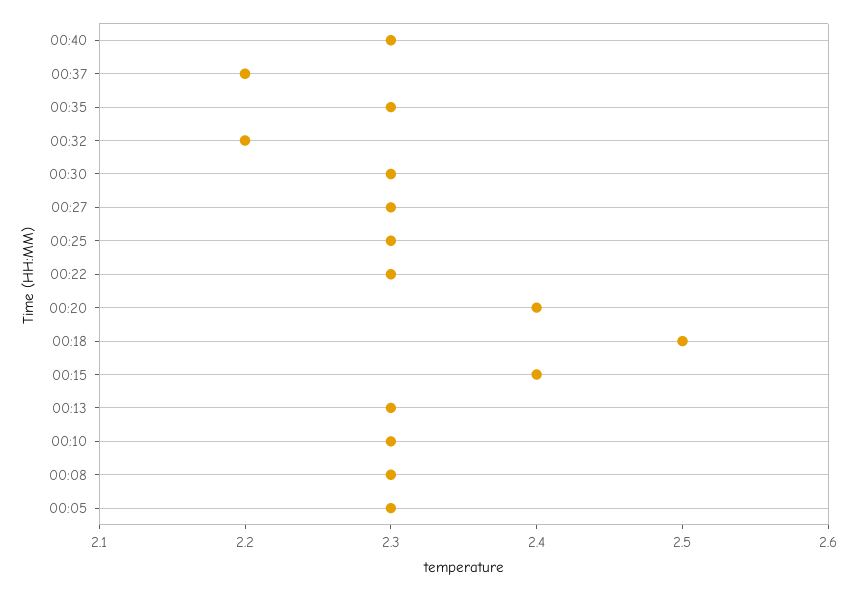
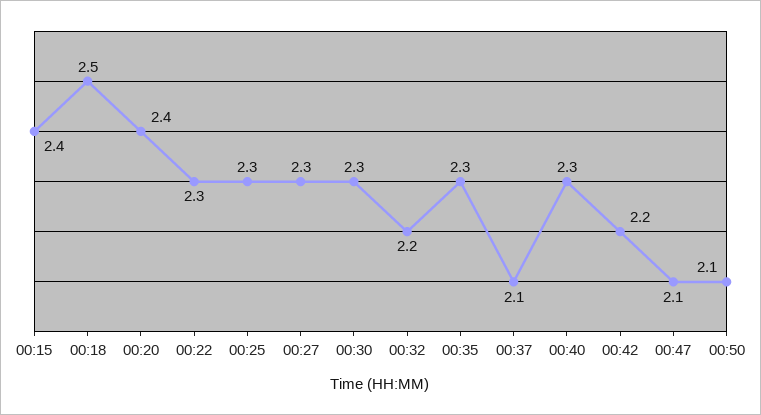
00:37: 2.2 -> 2.1
00:13: 2.3 -> none
00:10: 2.3 -> none
00:08: 2.3 -> none
00:05: 2.3 -> none
00:42: none -> 2.2
00:47: none -> 2.1
00:50: none -> 2.1

